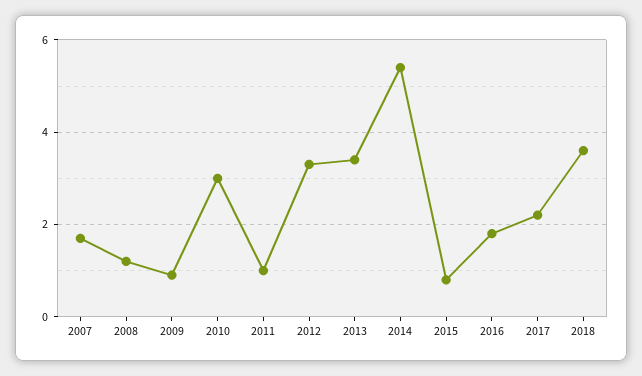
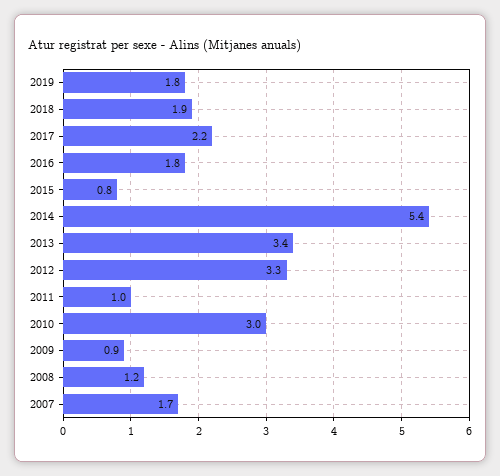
2018: 3.5 -> 1.9
2019: none -> 1.8

